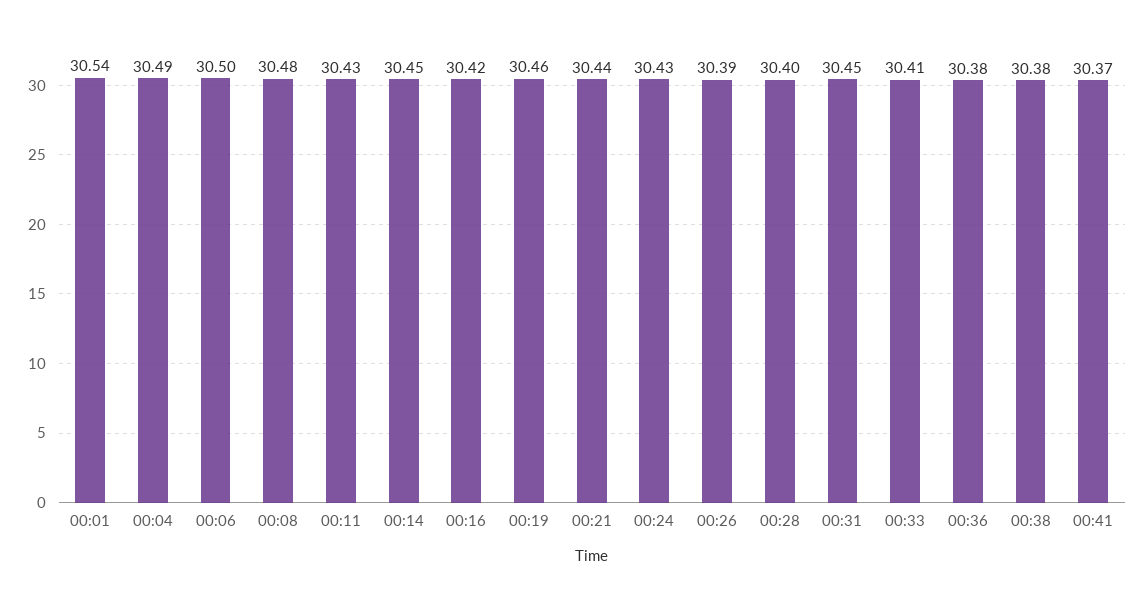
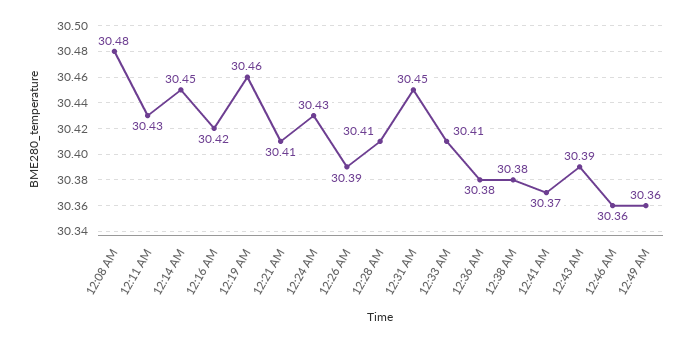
00:01: 30.54 -> none
00:04: 30.49 -> none
00:06: 30.5 -> none
00:21: 30.44 -> 30.41
00:28: 30.4 -> 30.41
12:43 AM: none -> 30.39
12:46 AM: none -> 30.36
12:49 AM: none -> 30.36

